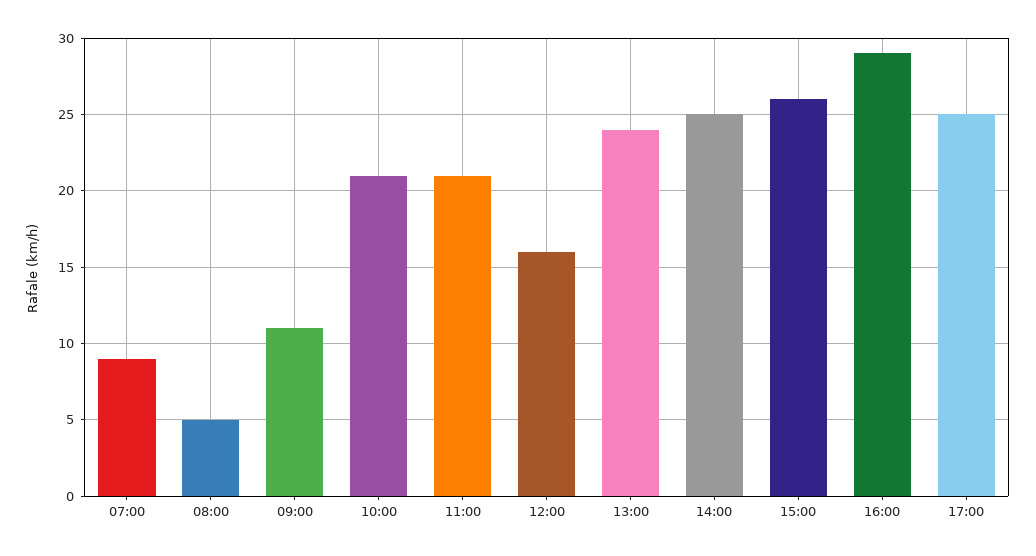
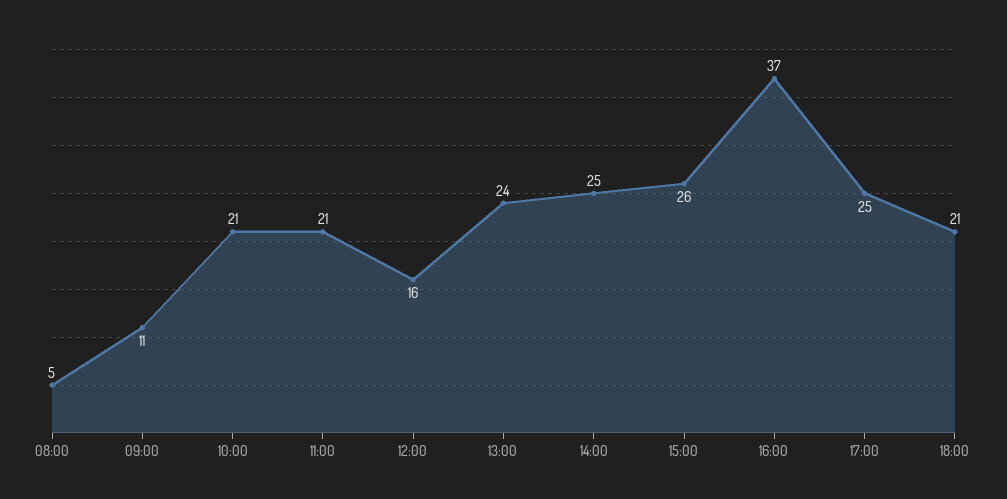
07:00: 9 -> none
16:00: 29 -> 37
18:00: none -> 21

